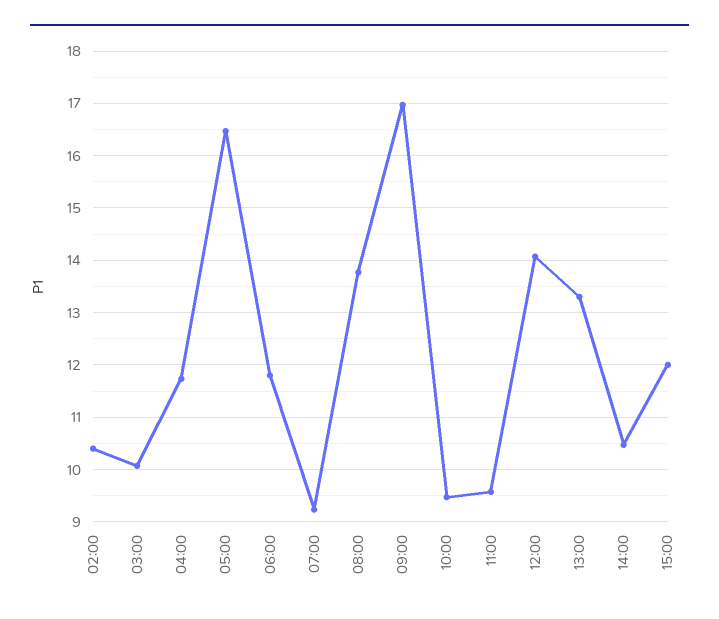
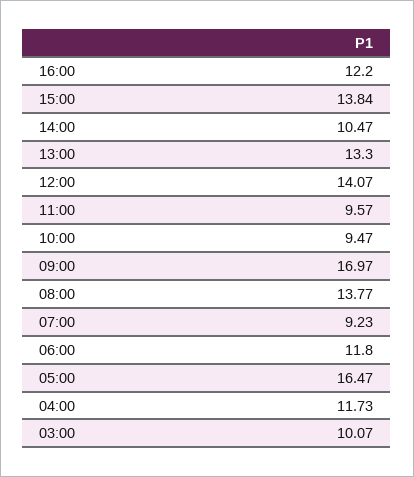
02:00: 10.4 -> none
15:00: 12 -> 13.84
16:00: none -> 12.2

